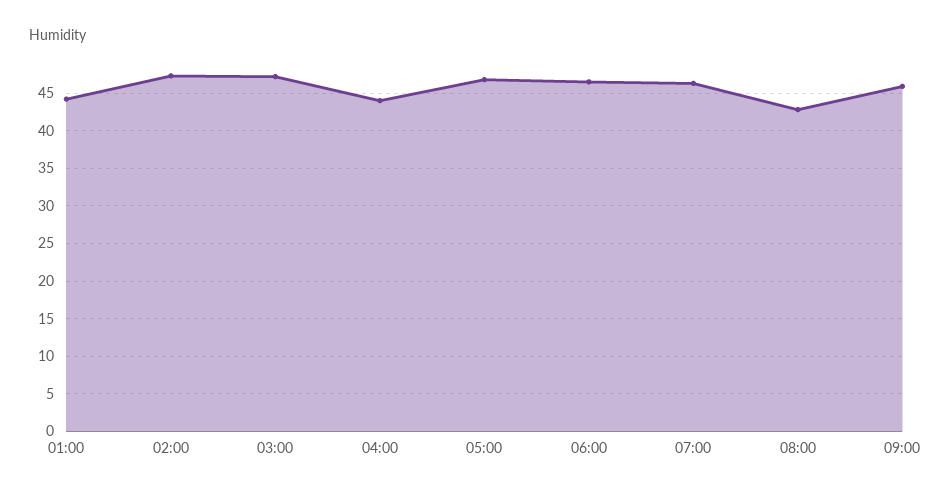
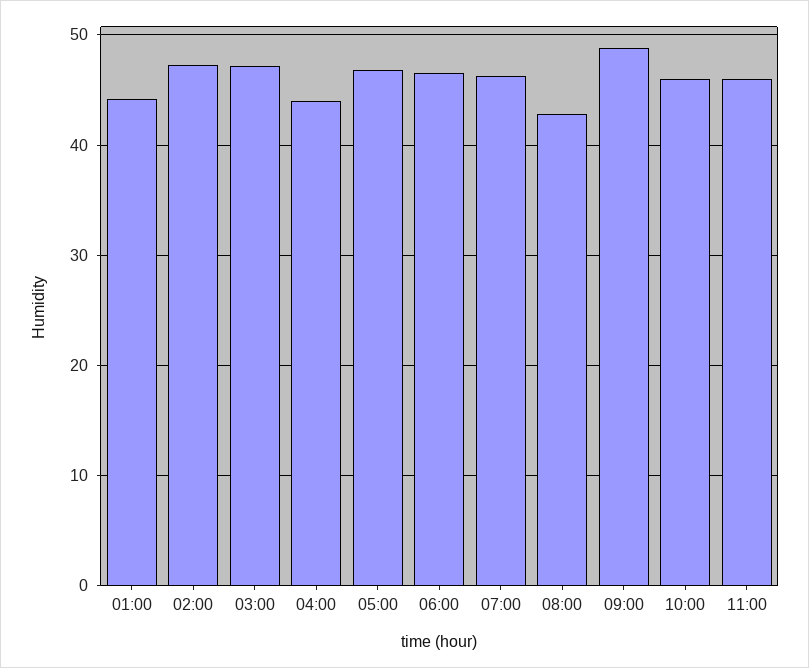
09:00: 46 -> 49
10:00: none -> 46
11:00: none -> 46

